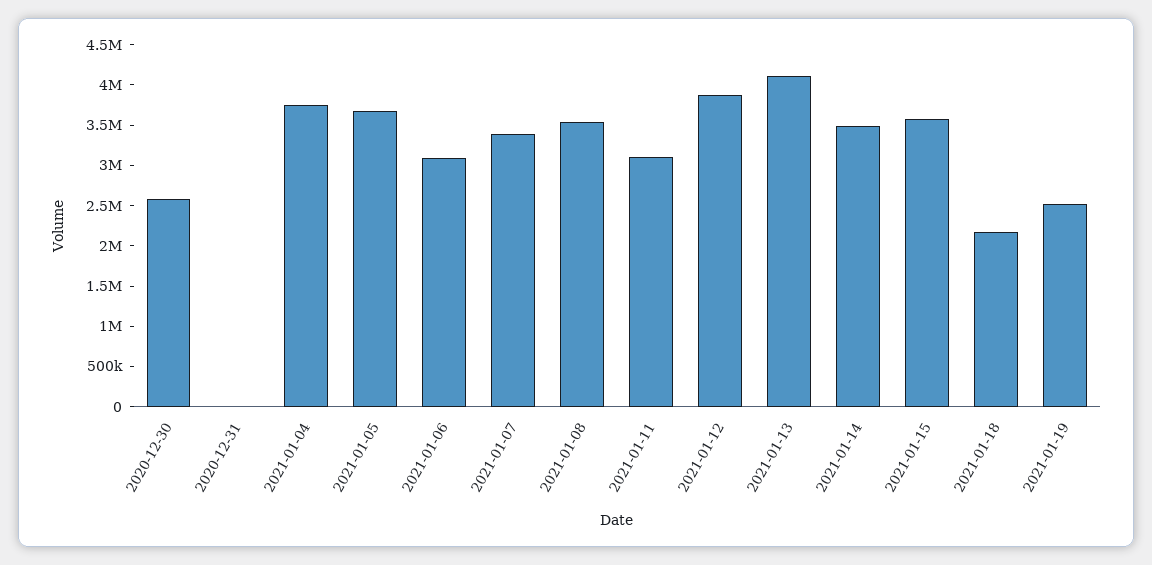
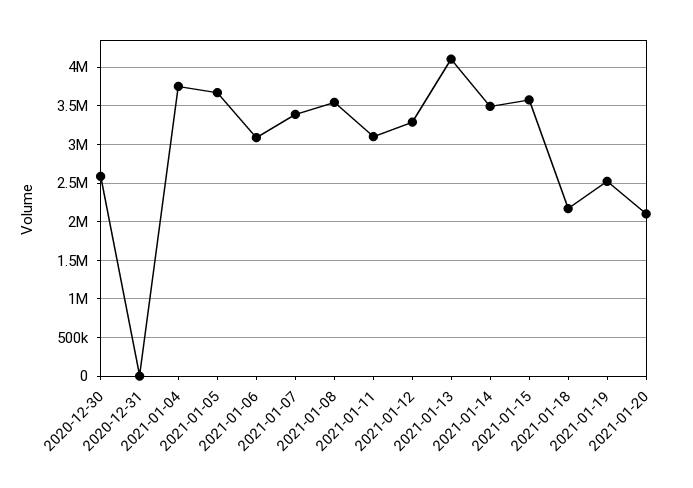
2021-01-12: 3900000 -> 3300000
2021-01-20: none -> 2100000

